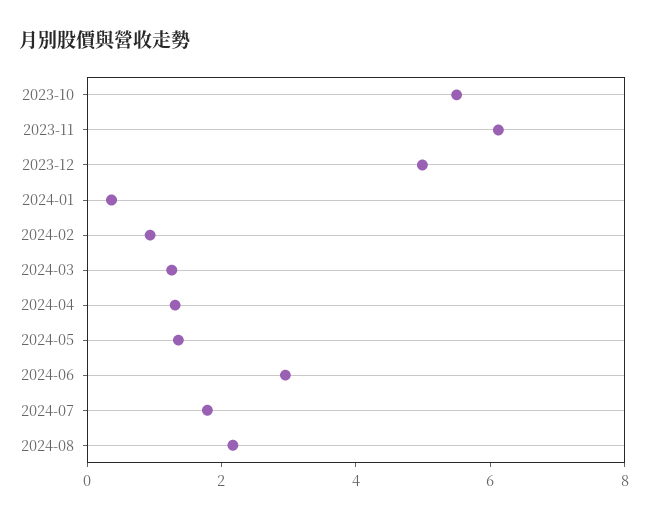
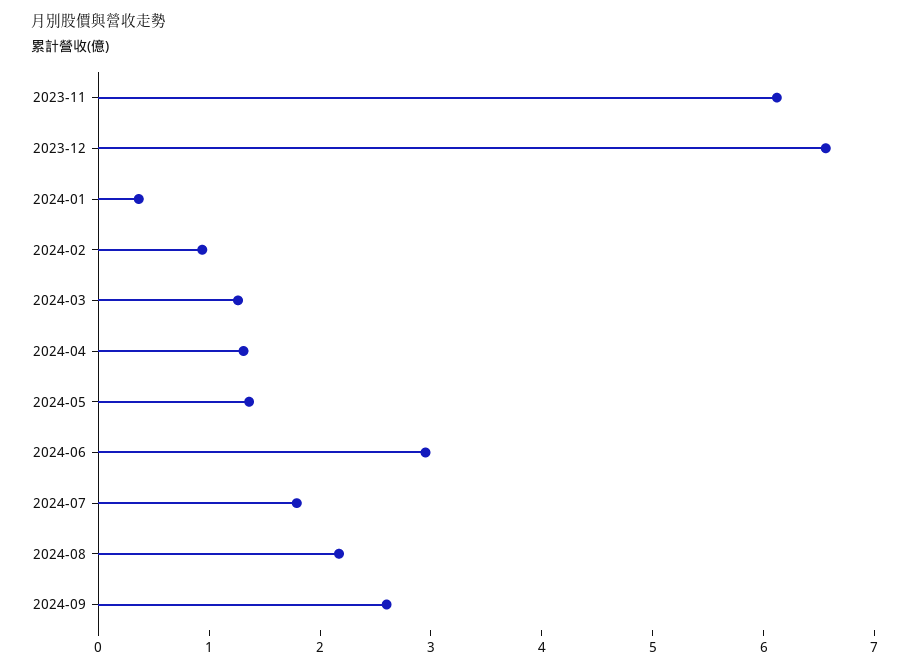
2023-10: 5.5 -> none
2023-12: 5 -> 6.6
2024-09: none -> 2.6

